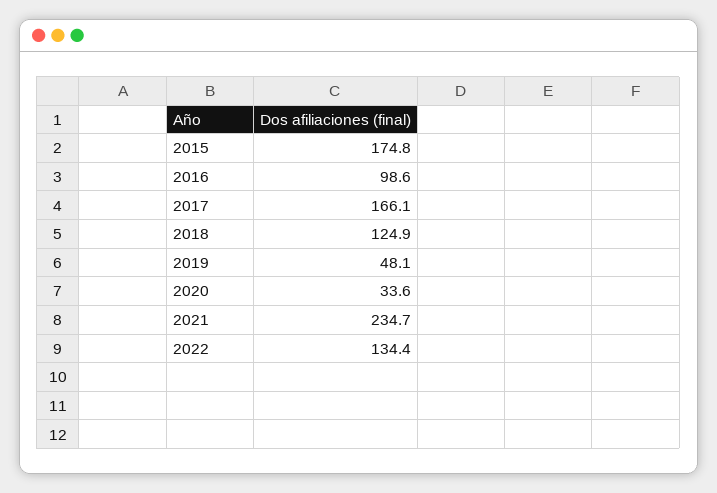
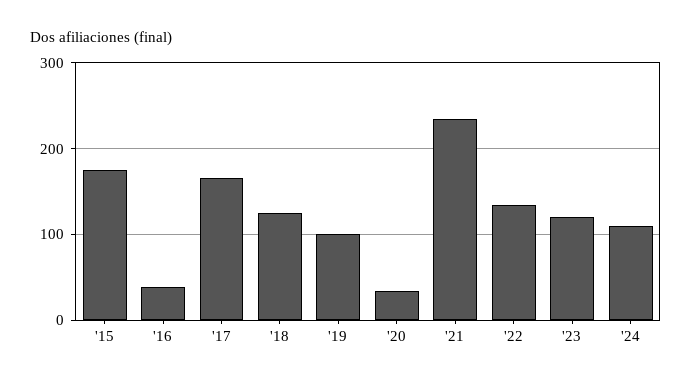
2016: 98.6 -> 40
2019: 48.1 -> 100
'23: none -> 120
'24: none -> 110

